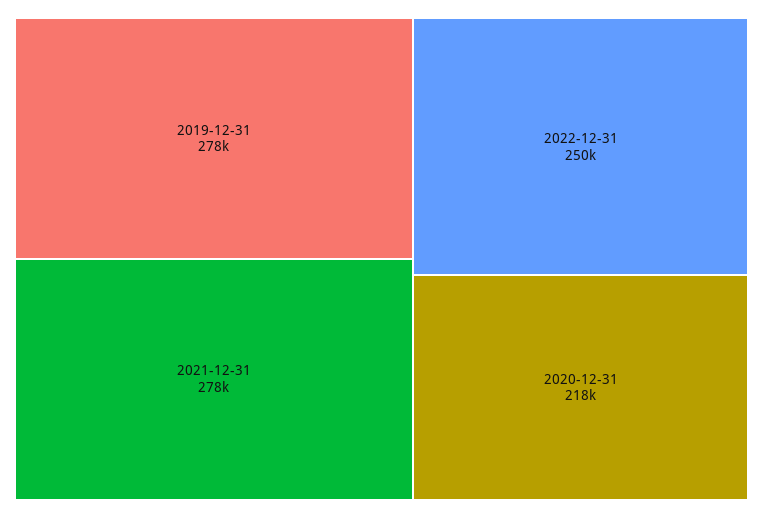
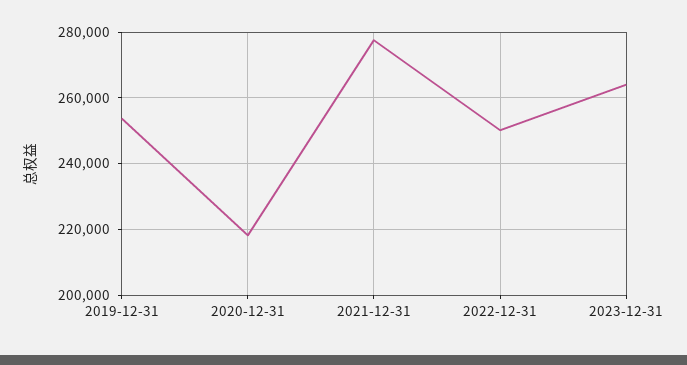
2019-12-31: 278000 -> 254000
2023-12-31: none -> 264000

